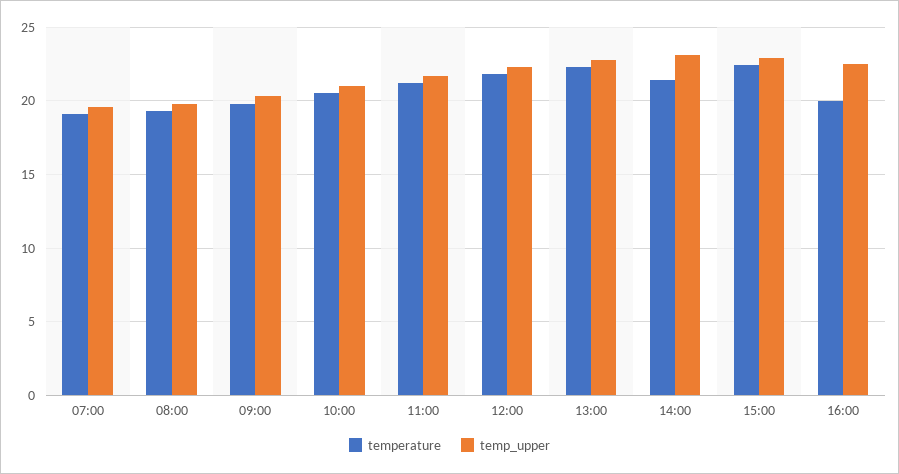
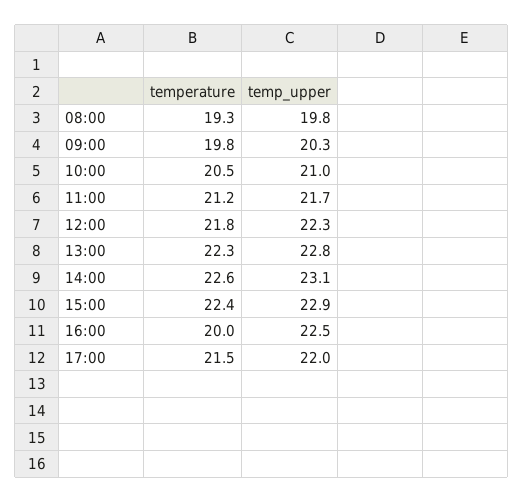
temperature, 07:00: 19 -> none
temp_upper, 07:00: 19.5 -> none
temperature, 14:00: 21.5 -> 22.6
temperature, 17:00: none -> 21.5
temp_upper, 17:00: none -> 22

